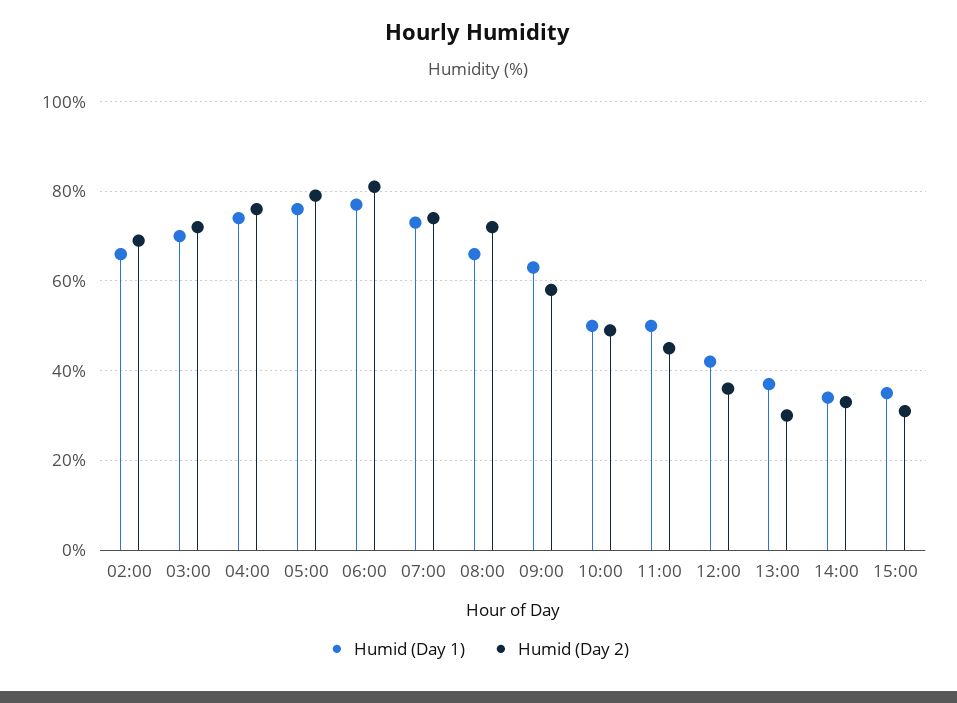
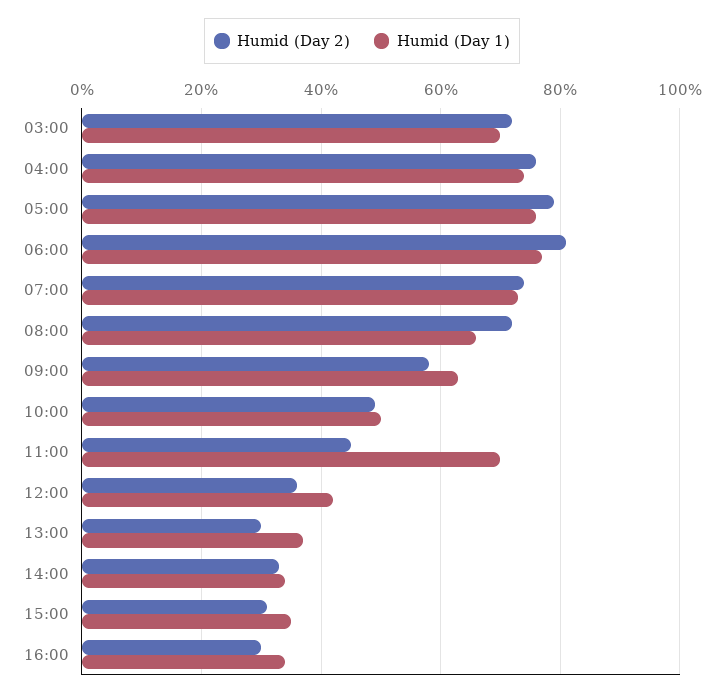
Humid (Day 1), 02:00: 65 -> none
Humid (Day 2), 02:00: 70 -> none
Humid (Day 1), 11:00: 50 -> 70
Humid (Day 2), 16:00: none -> 30
Humid (Day 1), 16:00: none -> 35

